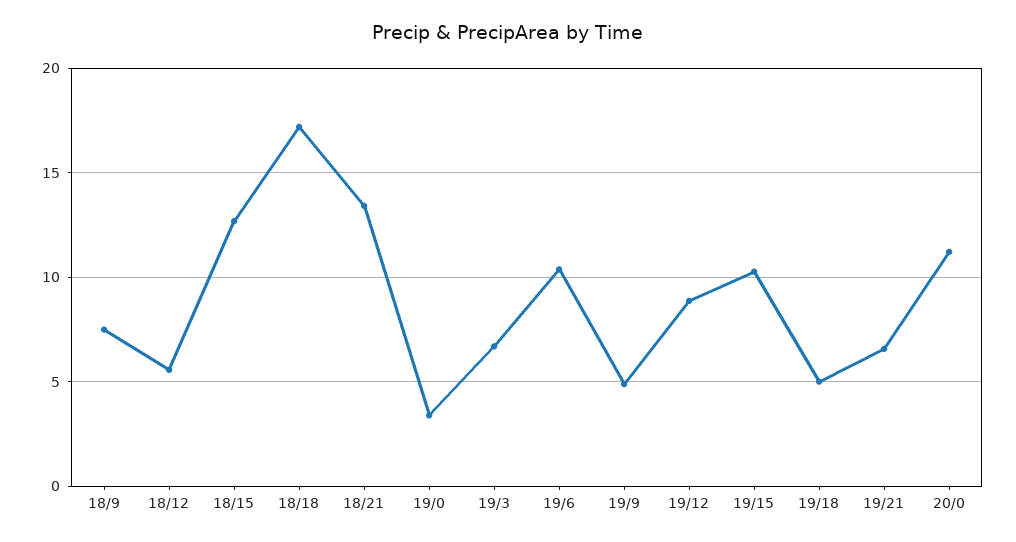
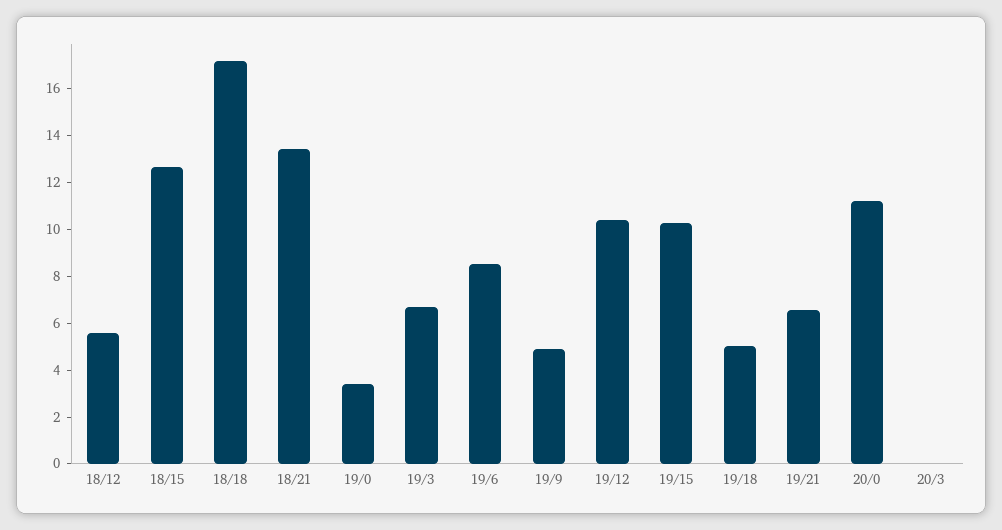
18/9: 7.5 -> none
19/6: 10.5 -> 8.5
19/12: 9 -> 10.5
20/3: none -> 0

